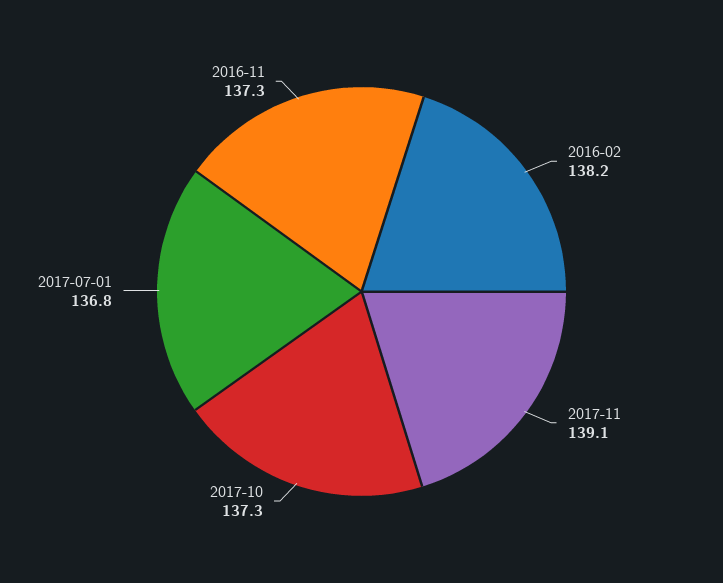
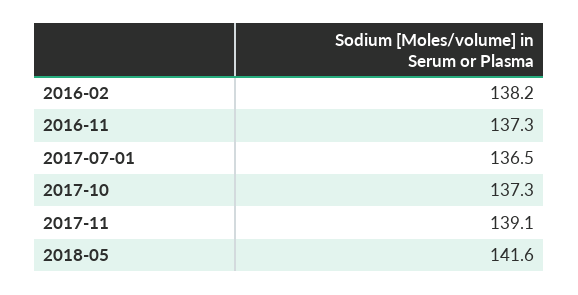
2017-07-01: 136.8 -> 136.5
2018-05: none -> 141.6

